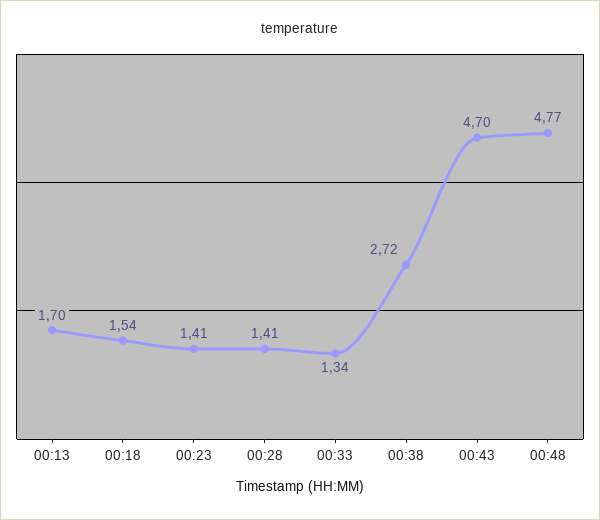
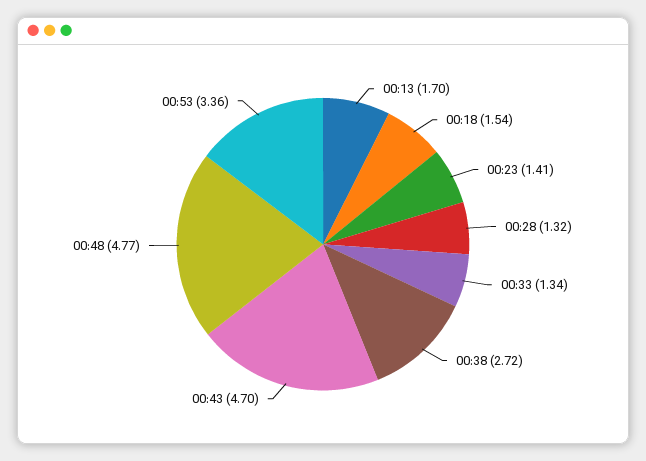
00:28: 1.41 -> 1.32
00:53: none -> 3.36

